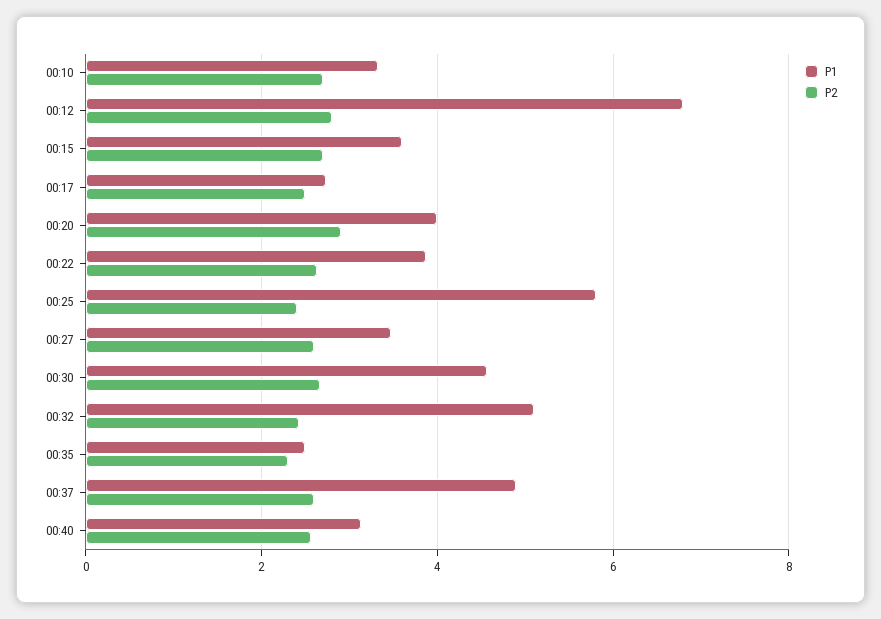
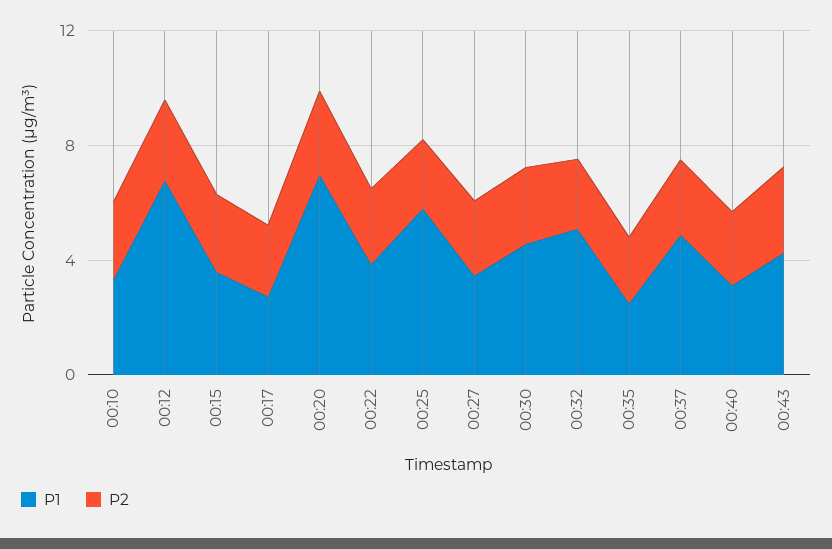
P1, 00:20: 4 -> 7
P1, 00:43: none -> 4
P2, 00:43: none -> 3

